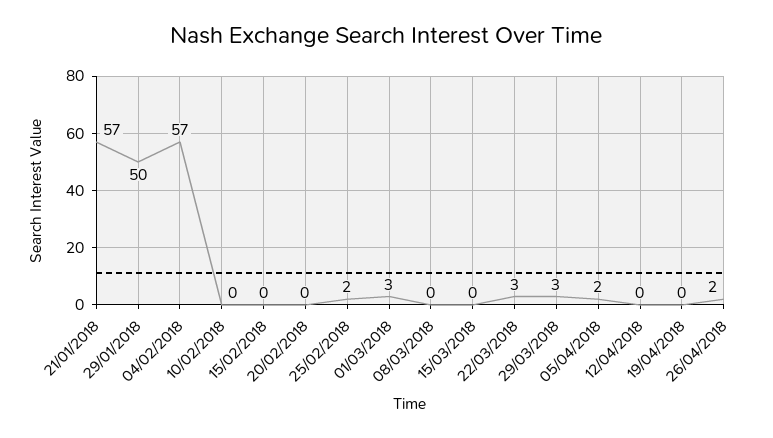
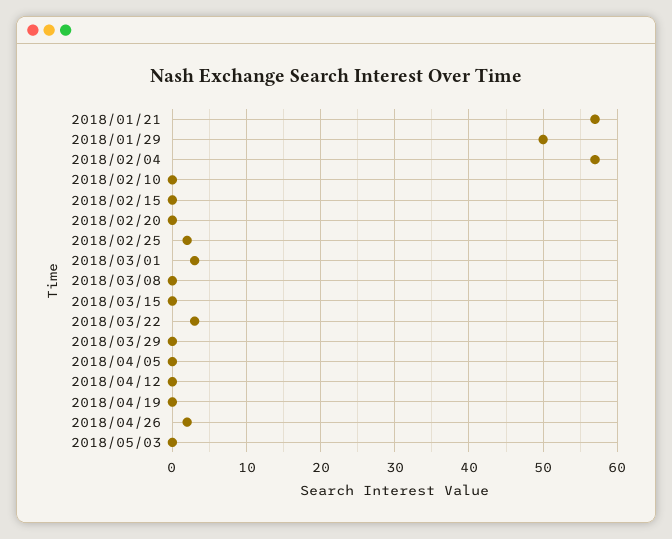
29/03/2018: 3 -> 0
05/04/2018: 2 -> 0
2018/05/03: none -> 0

